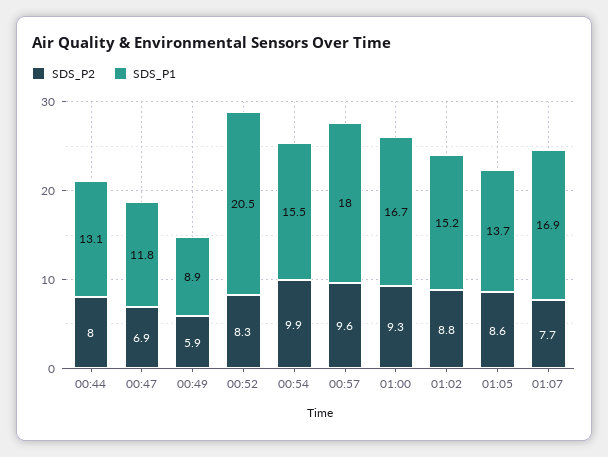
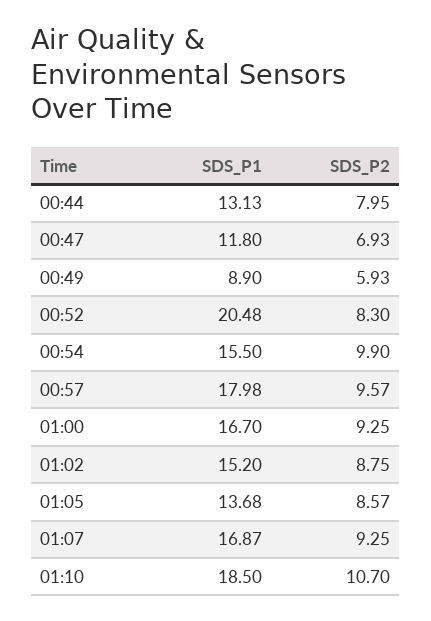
SDS_P2, 01:07: 7.7 -> 9.25
SDS_P1, 01:10: none -> 18.5
SDS_P2, 01:10: none -> 10.7

